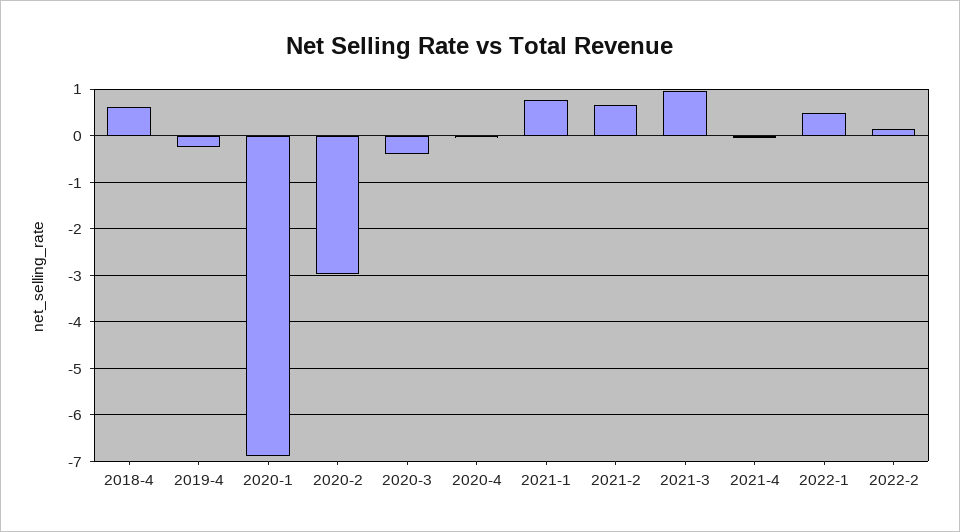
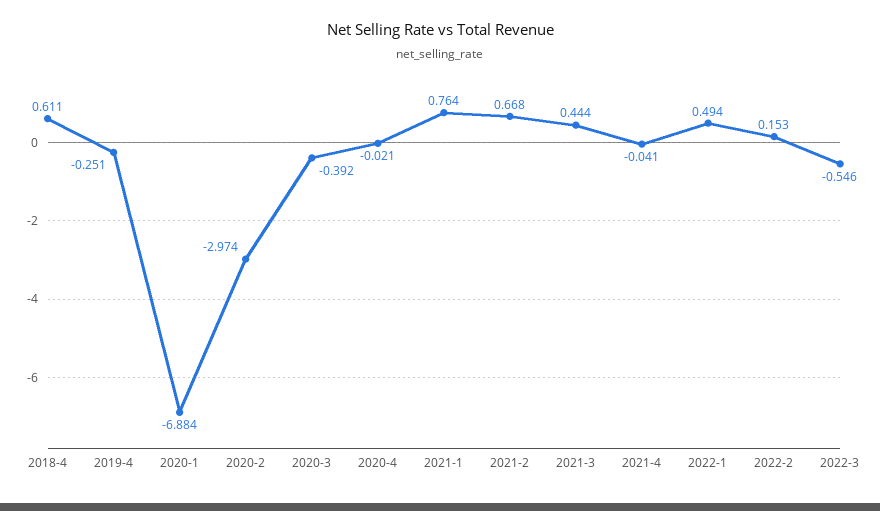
2021-3: 1 -> 0.444
2022-3: none -> -0.546

